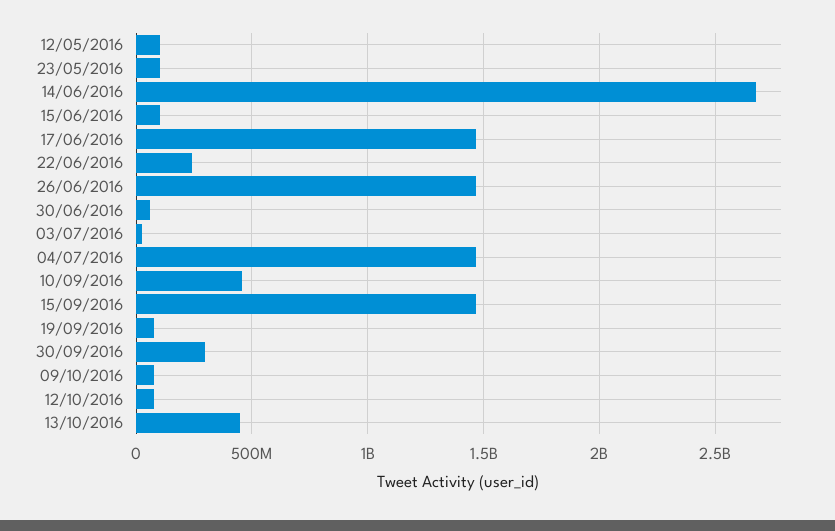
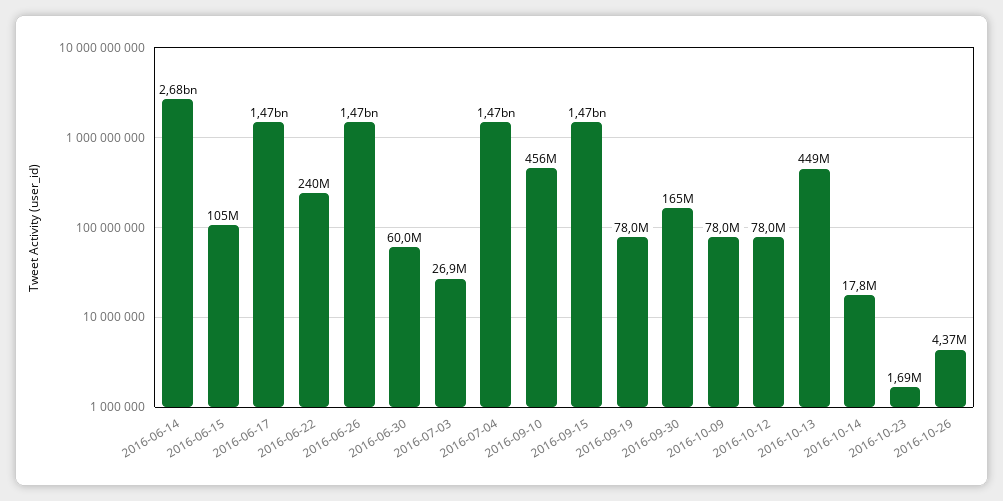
12/05/2016: 100000000 -> none
23/05/2016: 100000000 -> none
30/09/2016: 300000000 -> 165000000
2016-10-14: none -> 17800000
2016-10-23: none -> 1690000
2016-10-26: none -> 4370000

